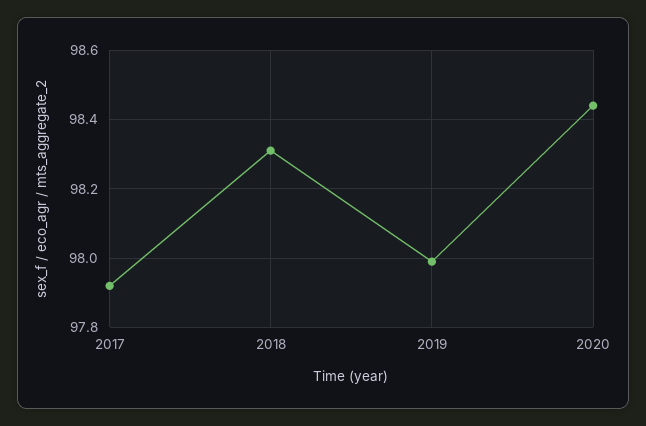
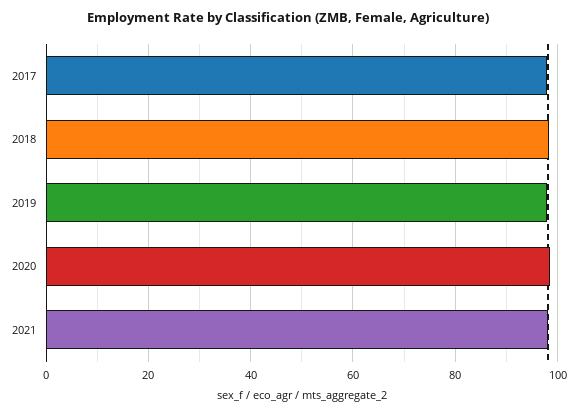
2021: none -> 98

